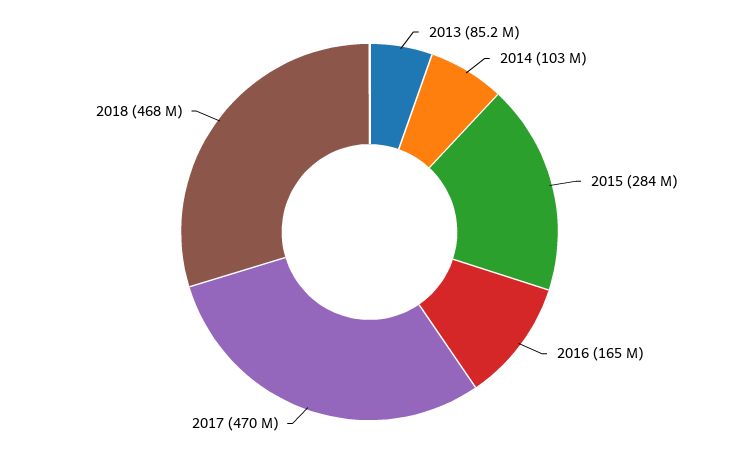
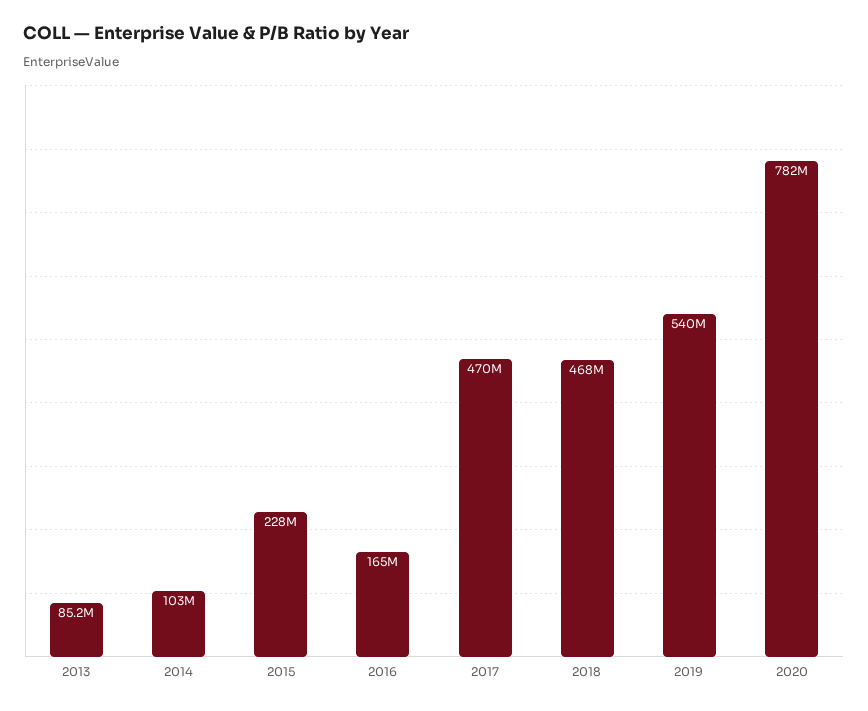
2015: 284000000 -> 228000000
2019: none -> 540000000
2020: none -> 782000000

